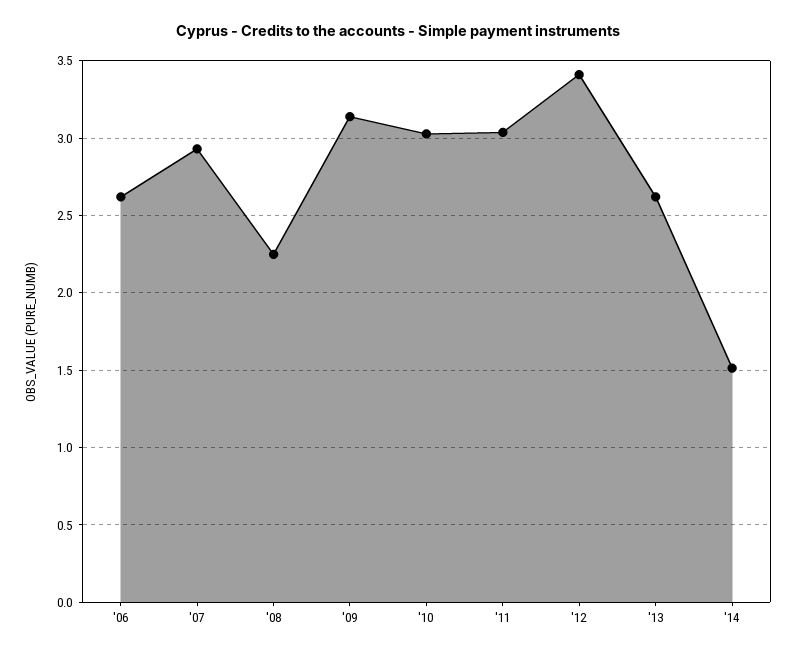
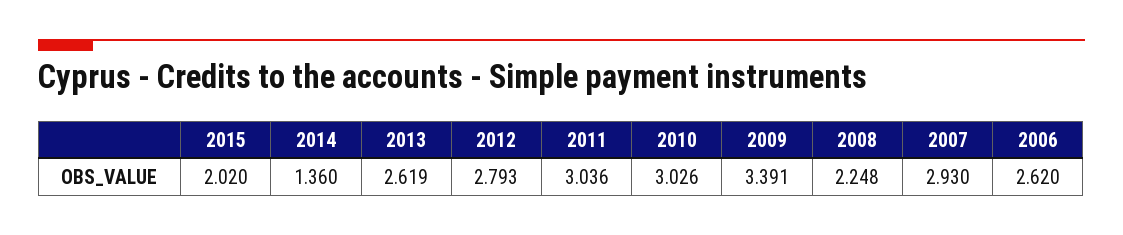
'09: 3.15 -> 3.391
'12: 3.4 -> 2.793
'14: 1.5 -> 1.36
2015: none -> 2.02

